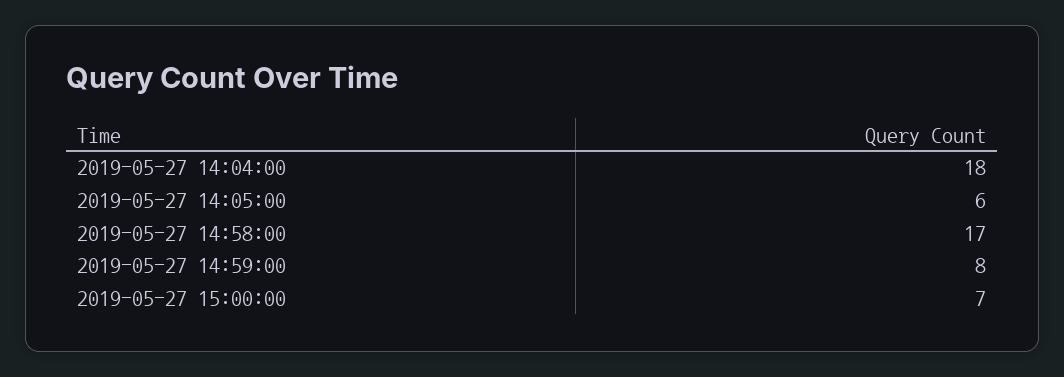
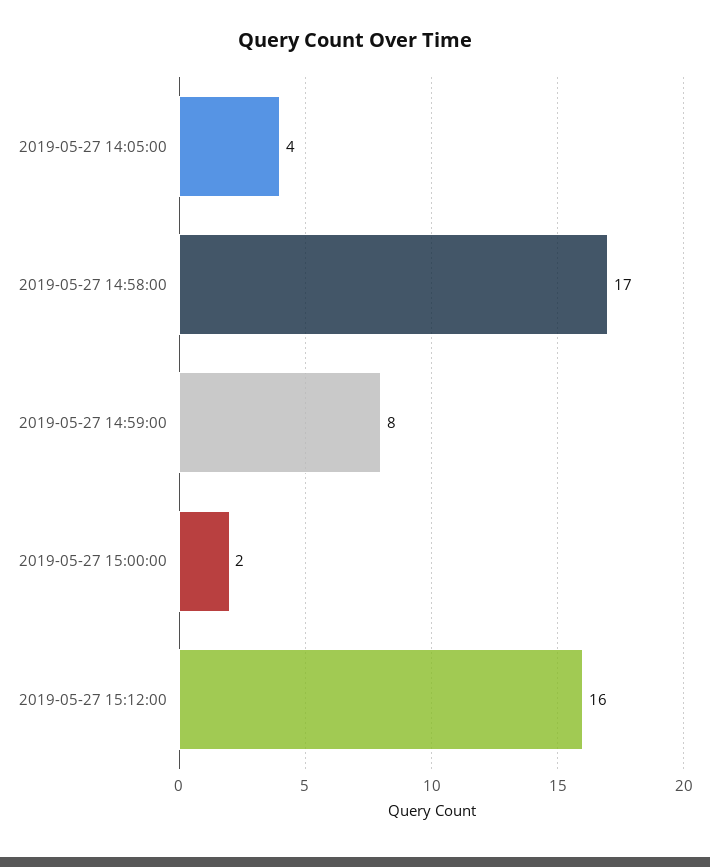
2019-05-27 14:04:00: 18 -> none
2019-05-27 14:05:00: 6 -> 4
2019-05-27 15:00:00: 7 -> 2
2019-05-27 15:12:00: none -> 16

